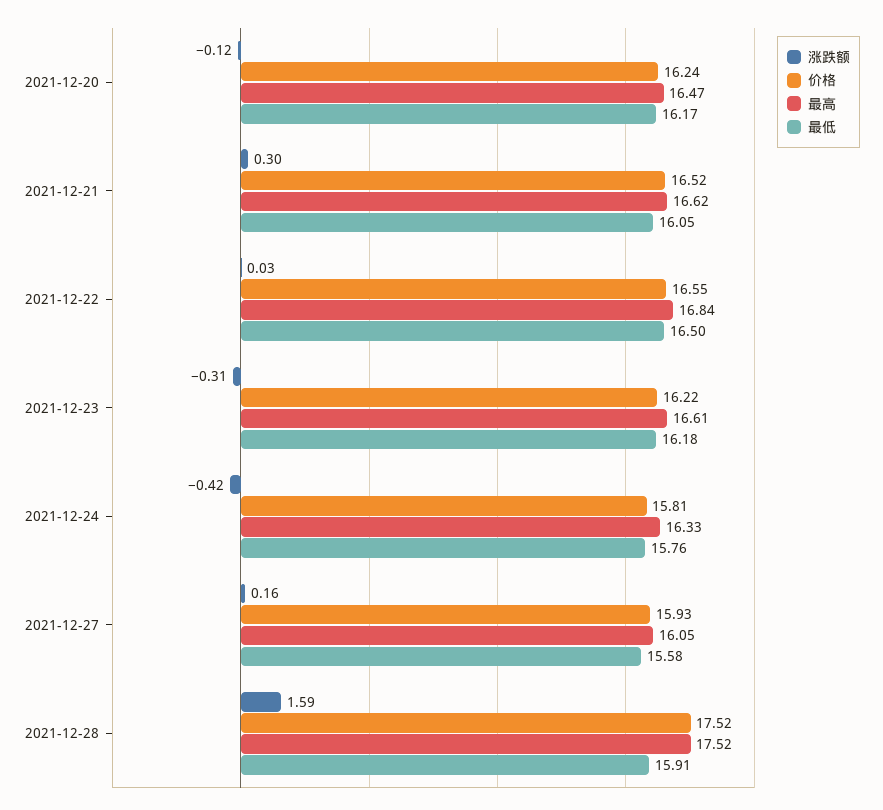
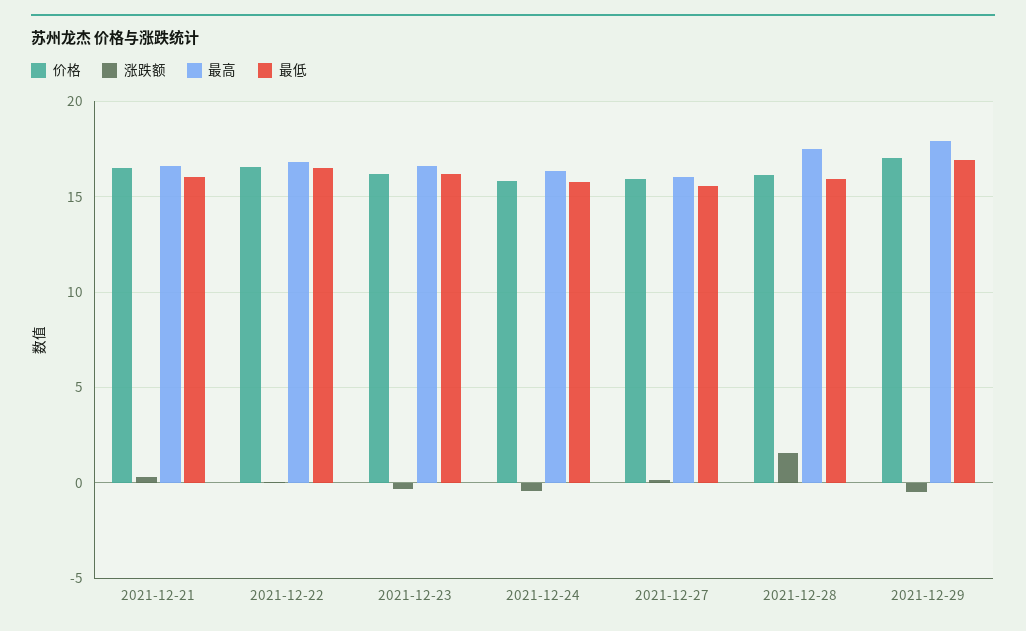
涨跌额, 2021-12-20: -0.12 -> none
价格, 2021-12-20: 16.24 -> none
最高, 2021-12-20: 16.47 -> none
最低, 2021-12-20: 16.17 -> none
价格, 2021-12-28: 17.52 -> 16
价格, 2021-12-29: none -> 17
涨跌额, 2021-12-29: none -> -0.5
最高, 2021-12-29: none -> 18
最低, 2021-12-29: none -> 17

